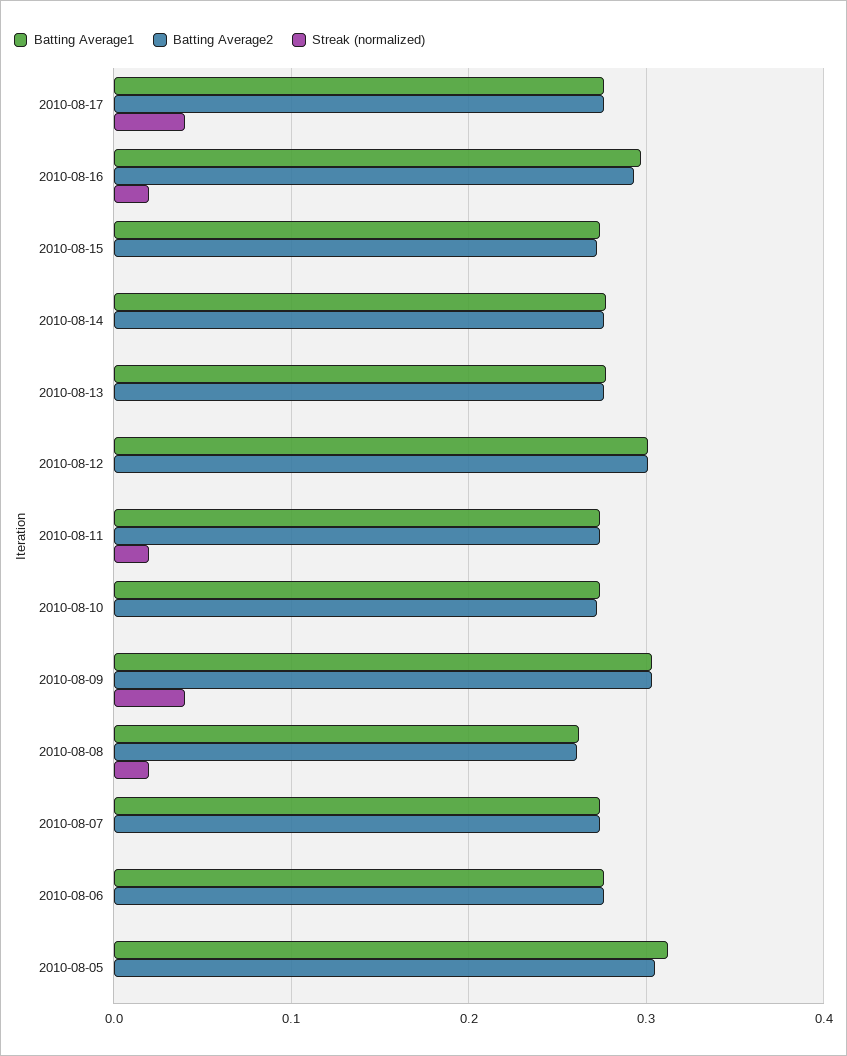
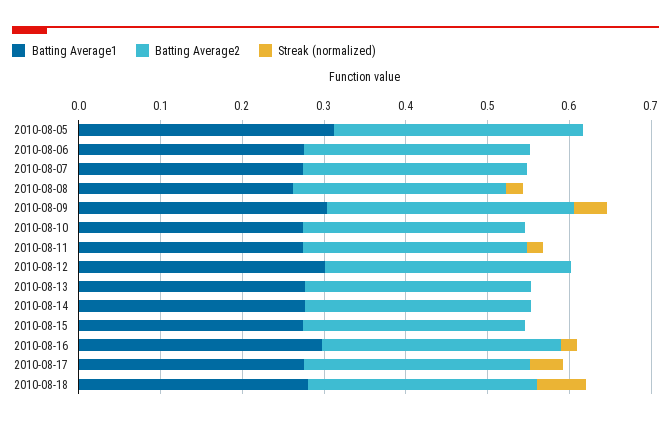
Batting Average1, 2010-08-18: none -> 0.28
Batting Average2, 2010-08-18: none -> 0.28
Streak (normalized), 2010-08-18: none -> 0.06

